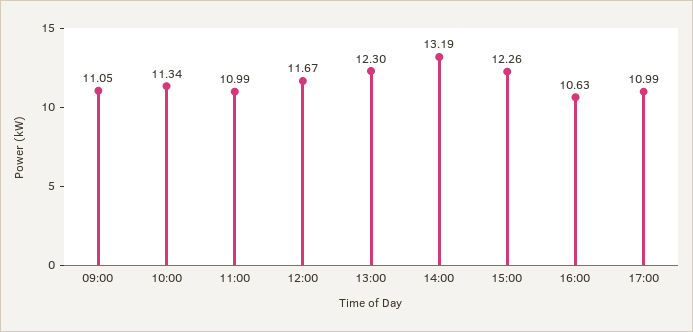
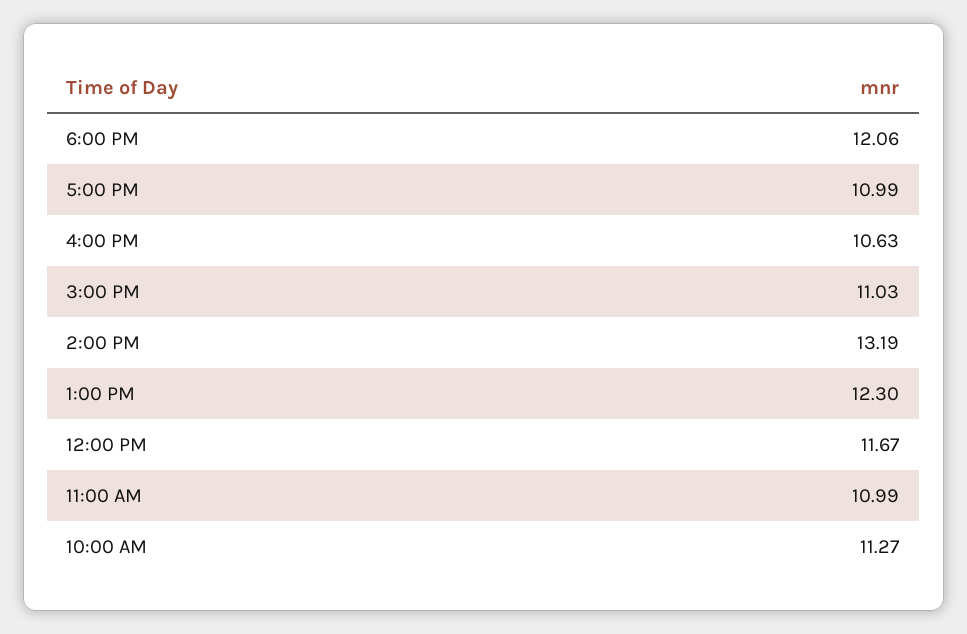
09:00: 11.05 -> none
10:00: 11.34 -> 11.27
15:00: 12.26 -> 11.03
6:00 PM: none -> 12.06

